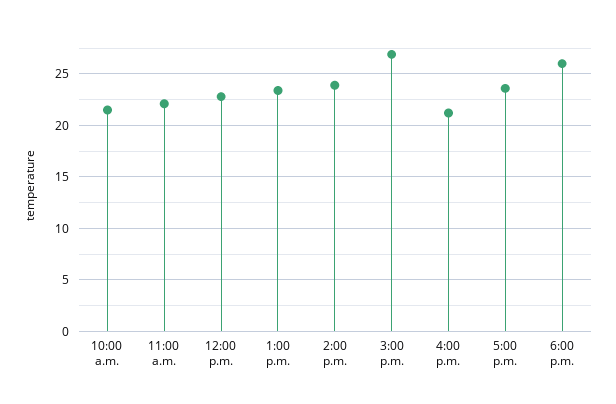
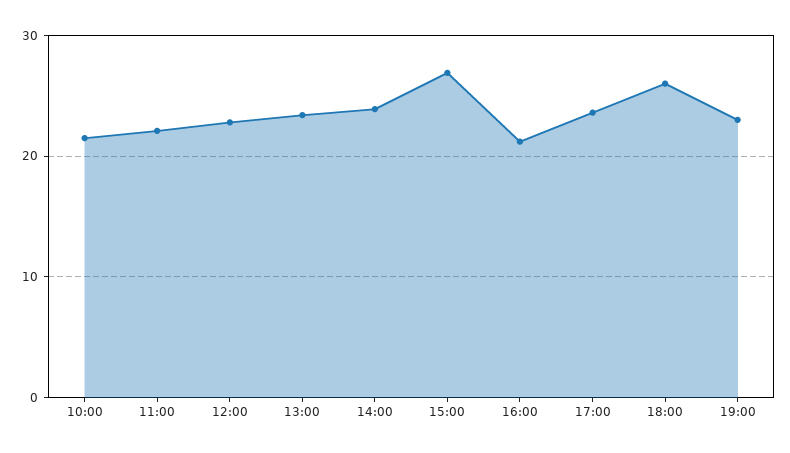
19:00: none -> 23

